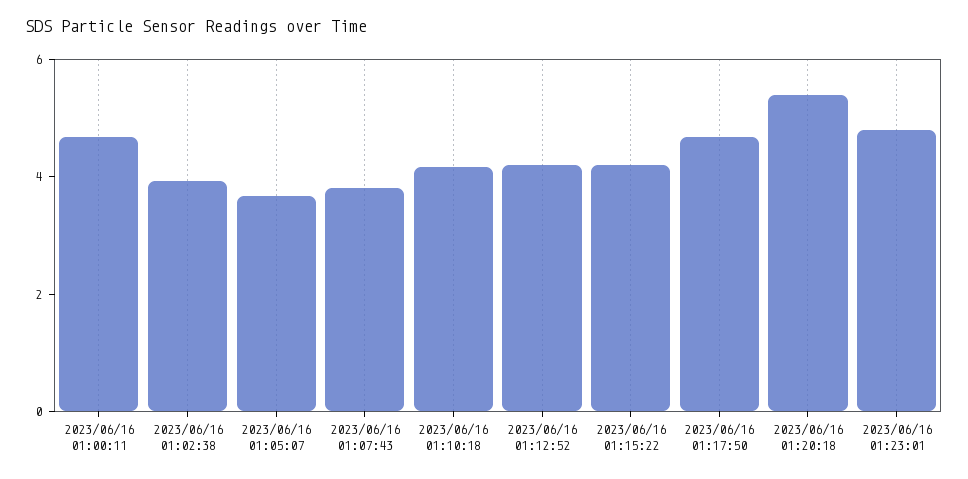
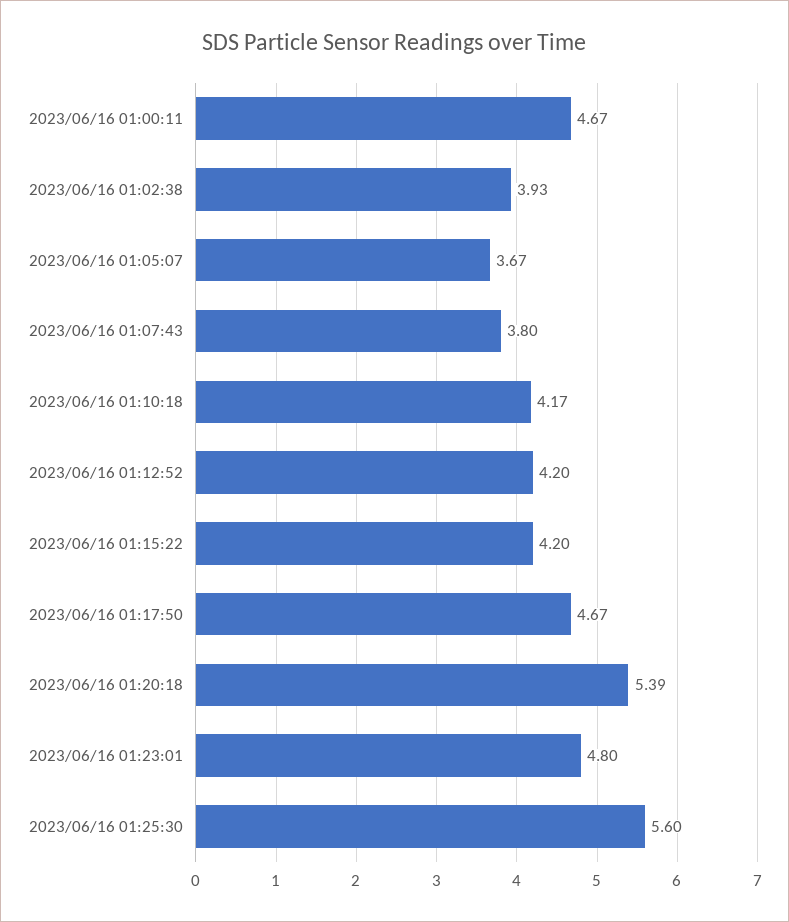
2023/06/16 01:25:30: none -> 5.6

